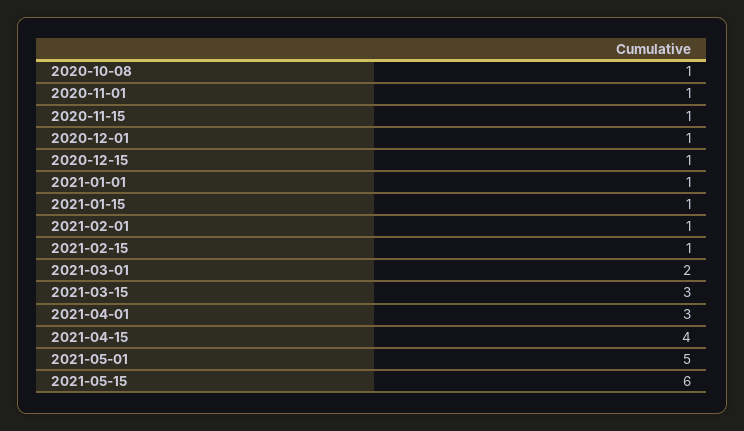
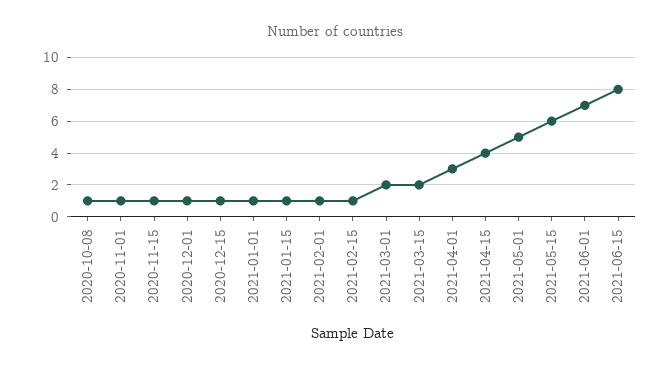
2021-03-15: 3 -> 2
2021-06-01: none -> 7
2021-06-15: none -> 8

